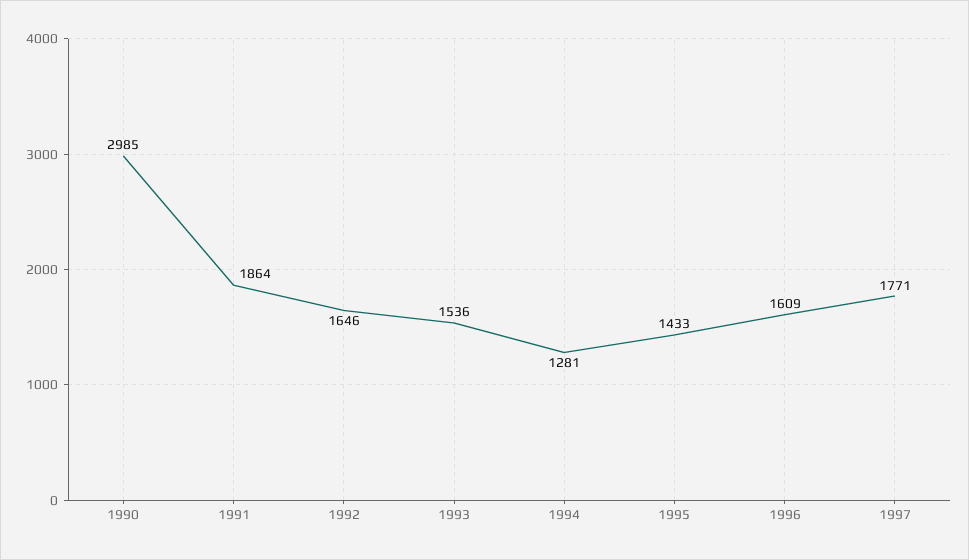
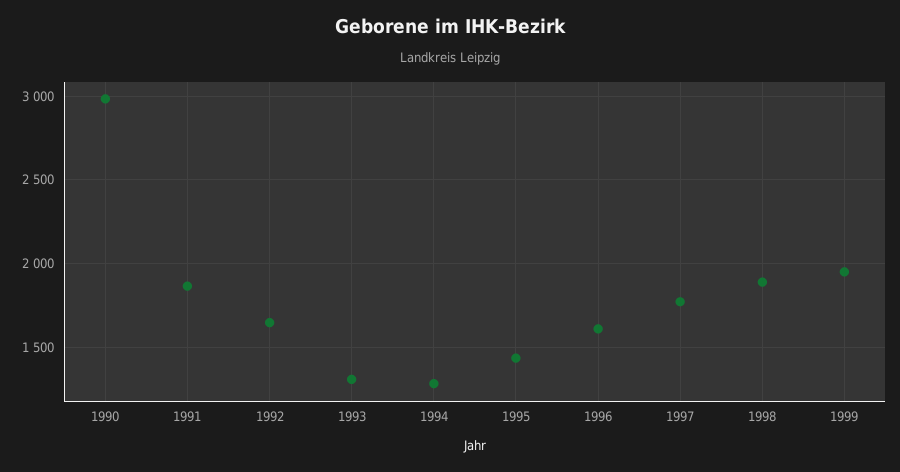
1993: 1536 -> 1300
1998: none -> 1900
1999: none -> 1950

